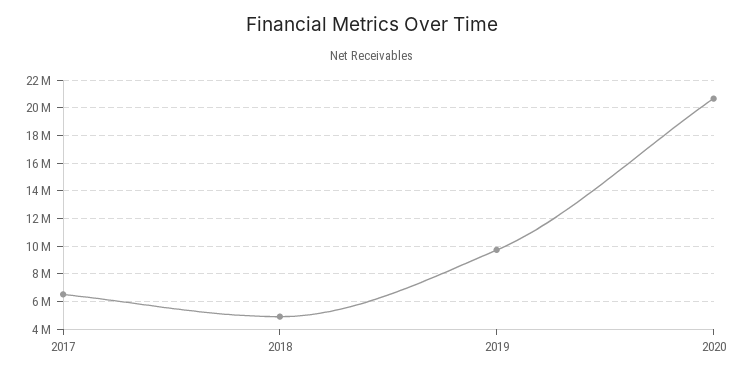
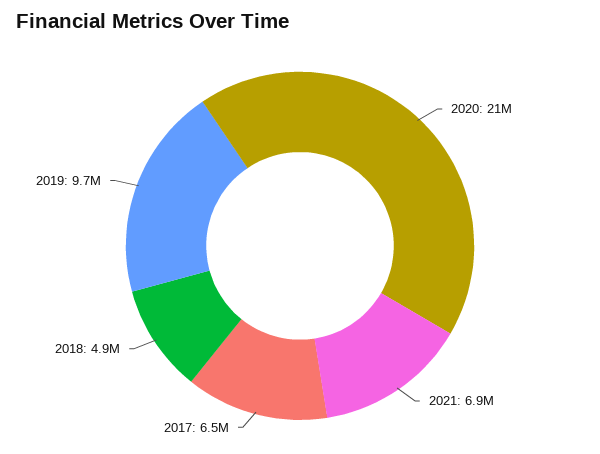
2021: none -> 6900000

